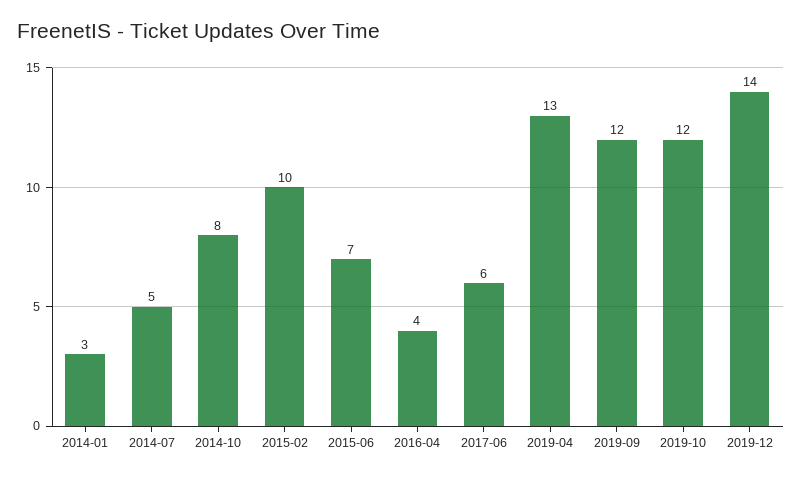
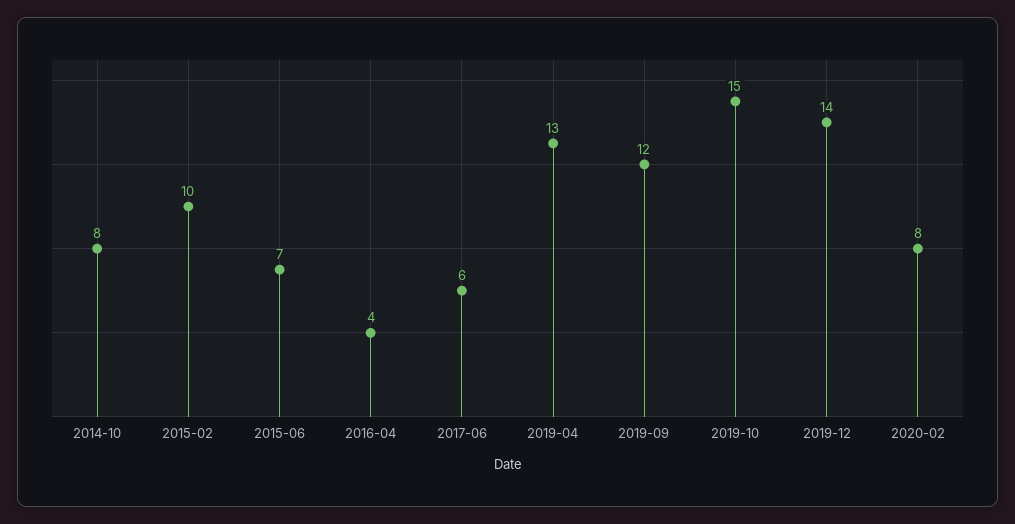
2014-01: 3 -> none
2014-07: 5 -> none
2019-10: 12 -> 15
2020-02: none -> 8

